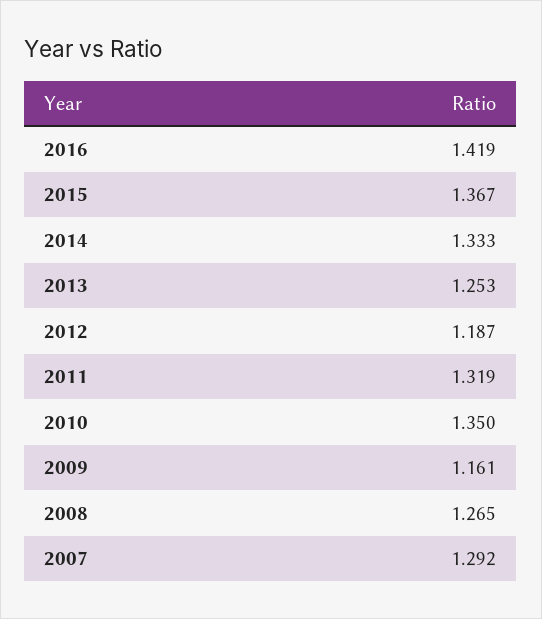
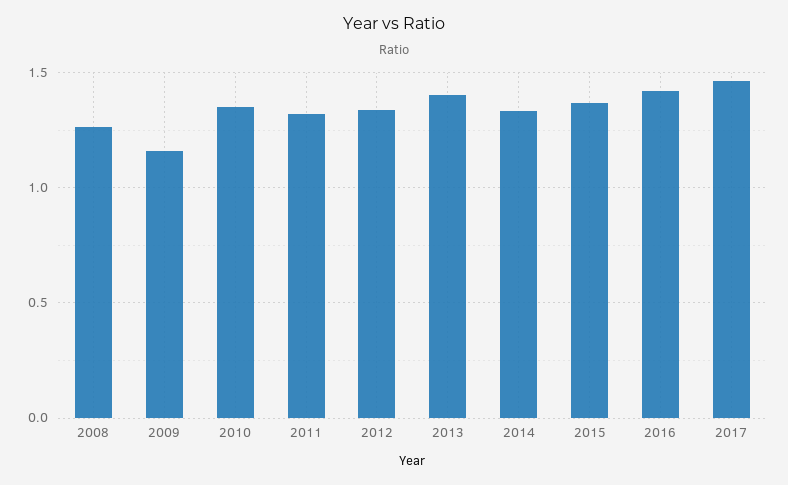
2013: 1.253 -> 1.4
2012: 1.187 -> 1.35
2007: 1.292 -> none
2017: none -> 1.45

